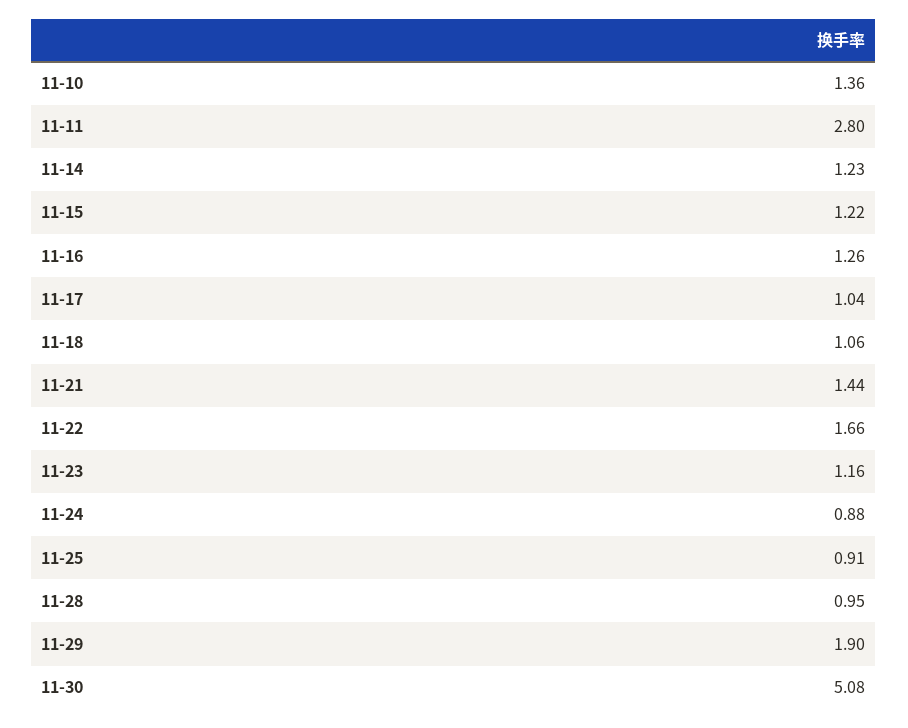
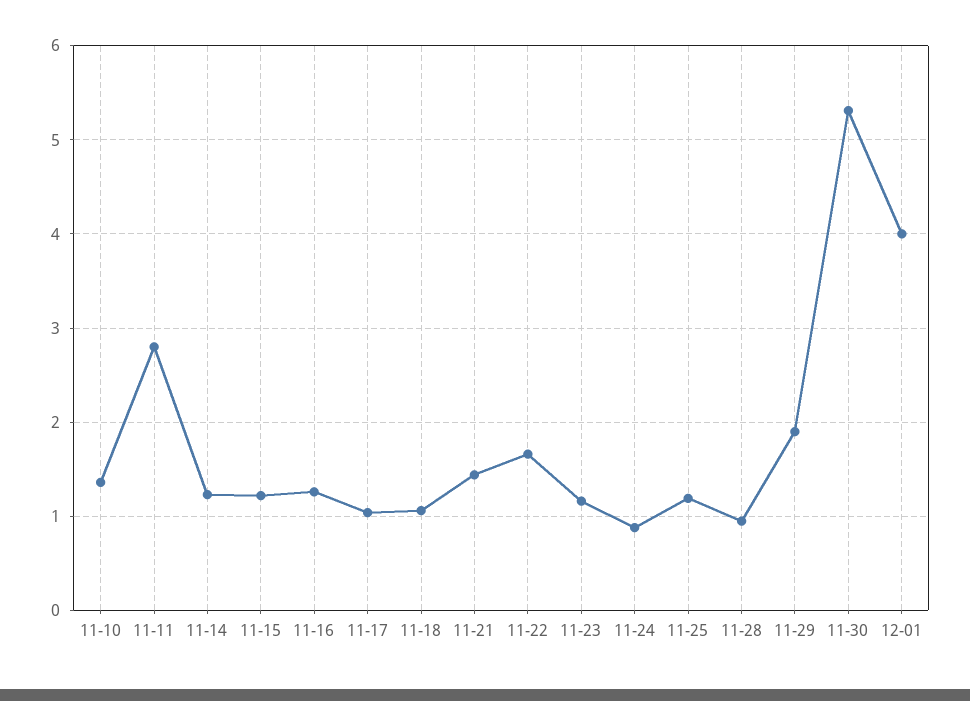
11-25: 0.91 -> 1.2
11-30: 5.08 -> 5.3
12-01: none -> 4

